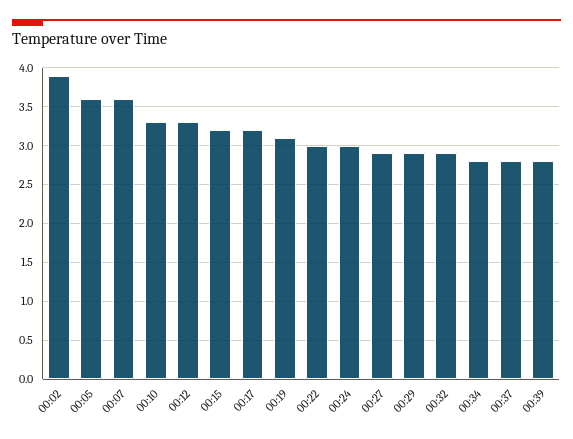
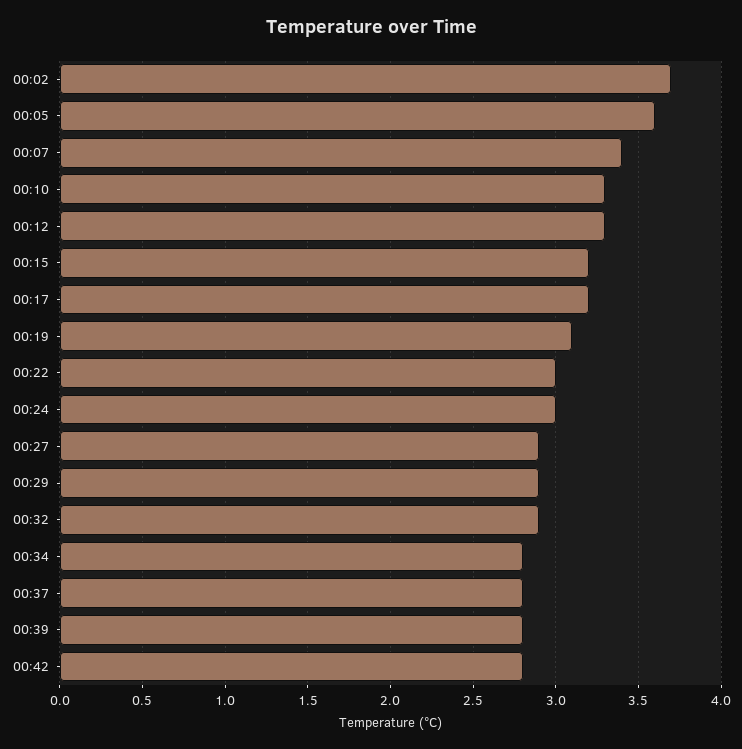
00:02: 3.9 -> 3.7
00:07: 3.6 -> 3.4
00:42: none -> 2.8

